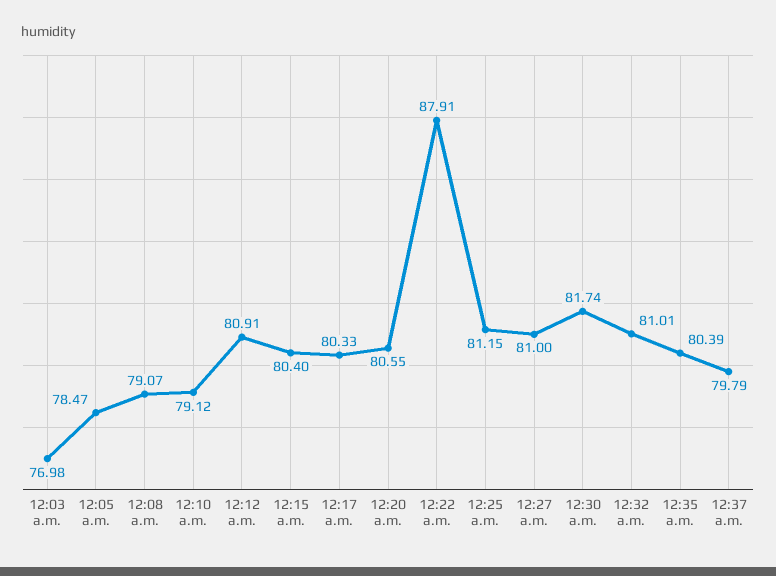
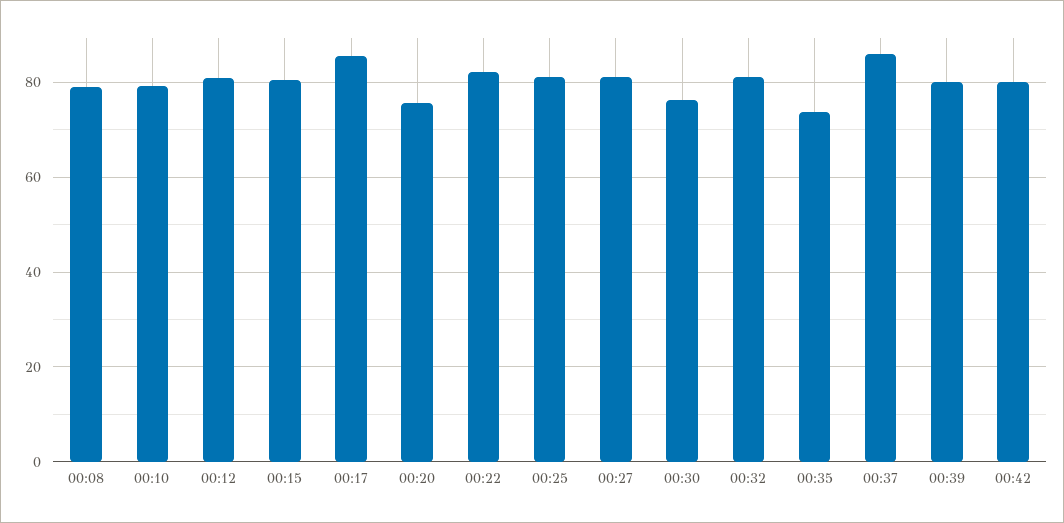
12:03 a.m.: 76.98 -> none
12:05 a.m.: 78.47 -> none
12:17 a.m.: 80.33 -> 86
12:20 a.m.: 80.55 -> 76
12:22 a.m.: 87.91 -> 82
12:30 a.m.: 81.74 -> 76
12:35 a.m.: 80.39 -> 74
12:37 a.m.: 79.79 -> 86
00:39: none -> 80
00:42: none -> 80

